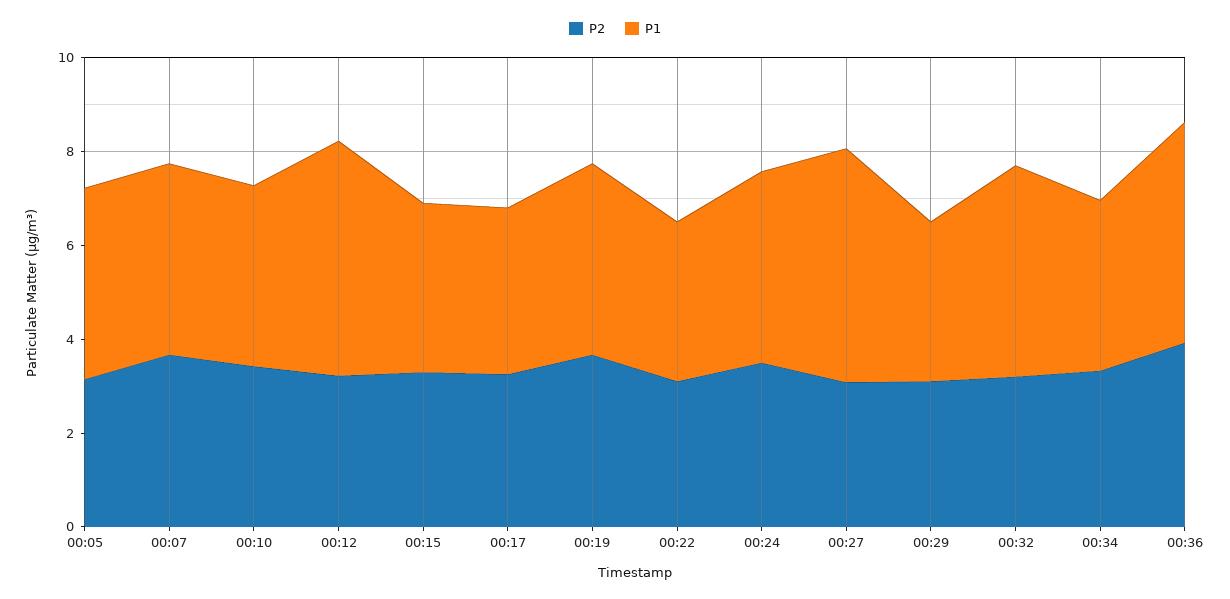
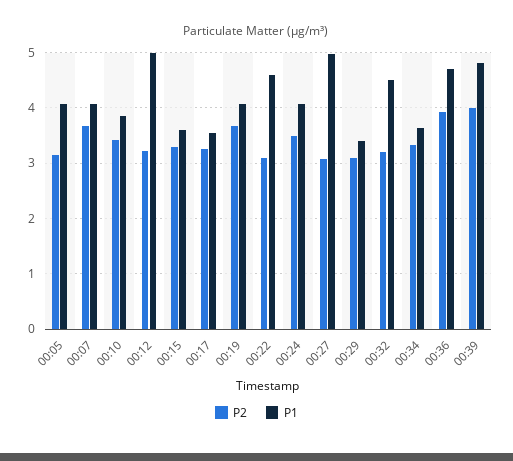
P1, 00:22: 3.5 -> 4.6
P2, 00:39: none -> 4
P1, 00:39: none -> 4.8

